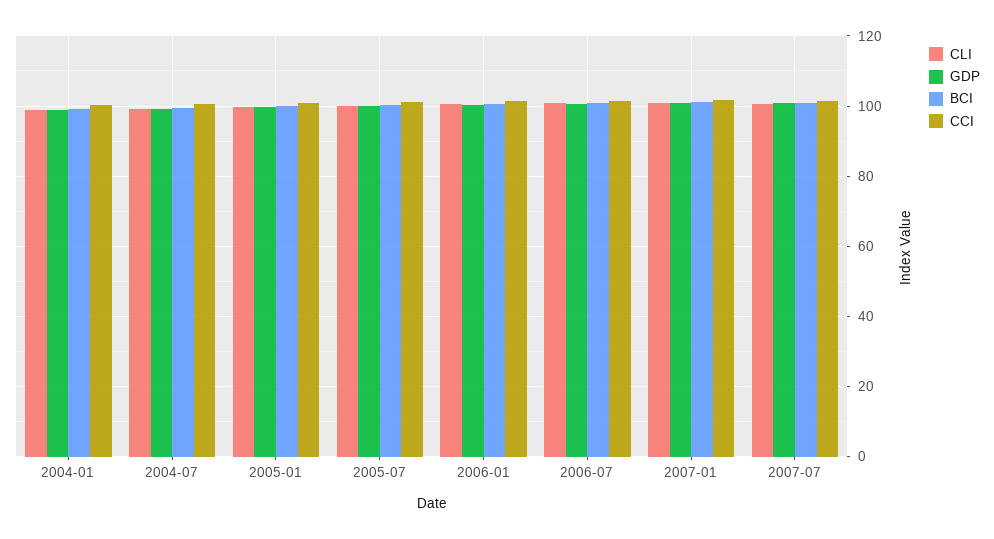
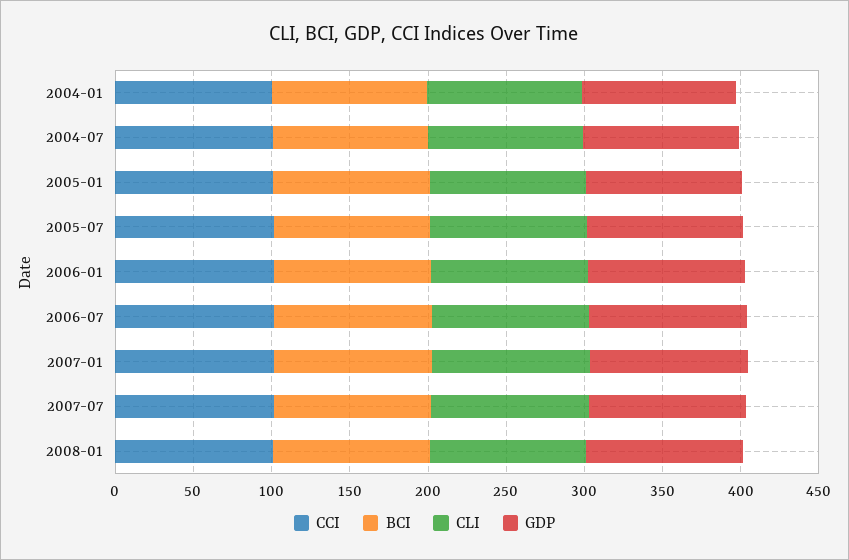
CCI, 2008-01: none -> 100
BCI, 2008-01: none -> 100
CLI, 2008-01: none -> 100
GDP, 2008-01: none -> 100

